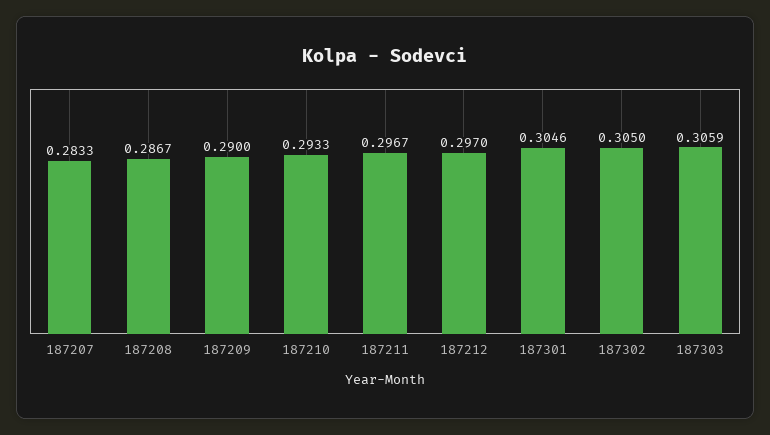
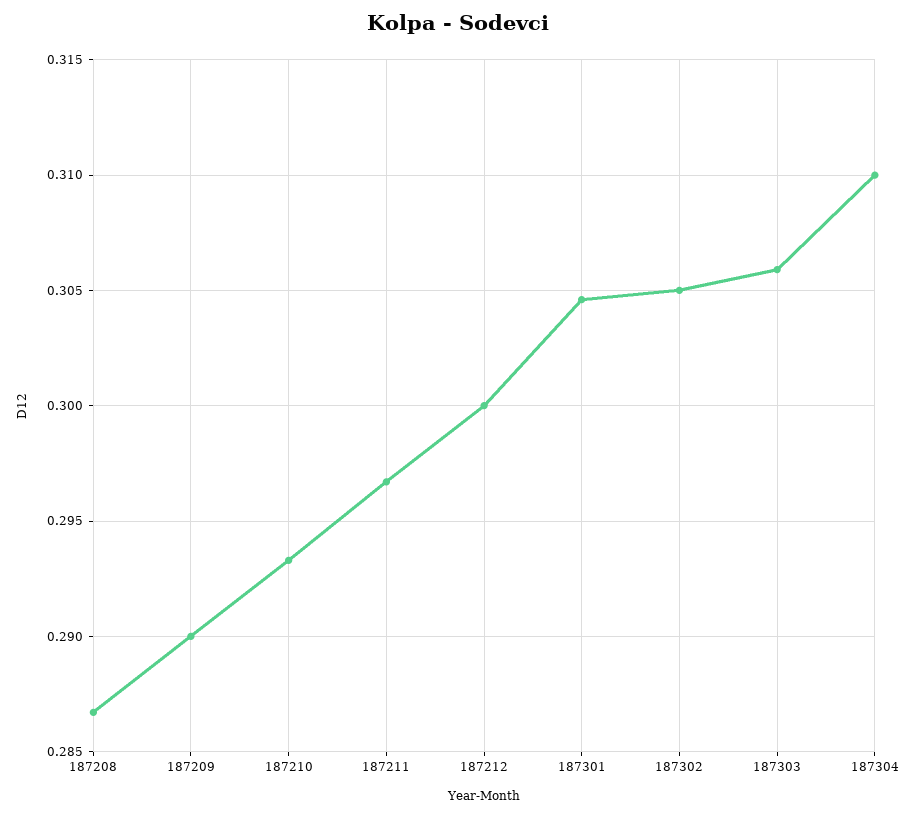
187207: 0.2833 -> none
187212: 0.297 -> 0.3
187304: none -> 0.31

